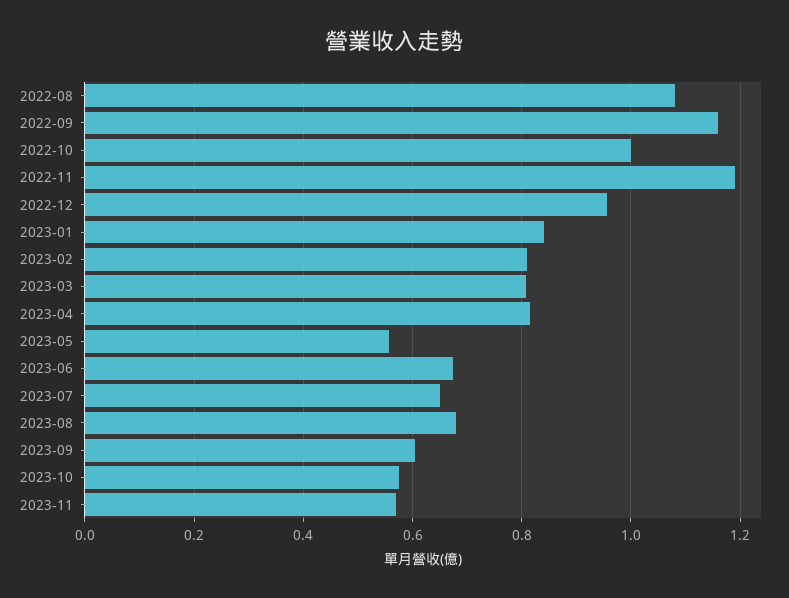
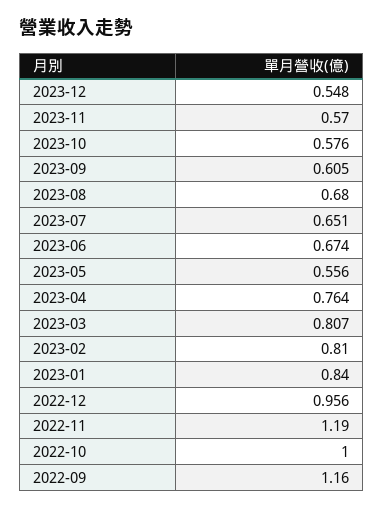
2022-08: 1.08 -> none
2023-04: 0.82 -> 0.764
2023-12: none -> 0.548

